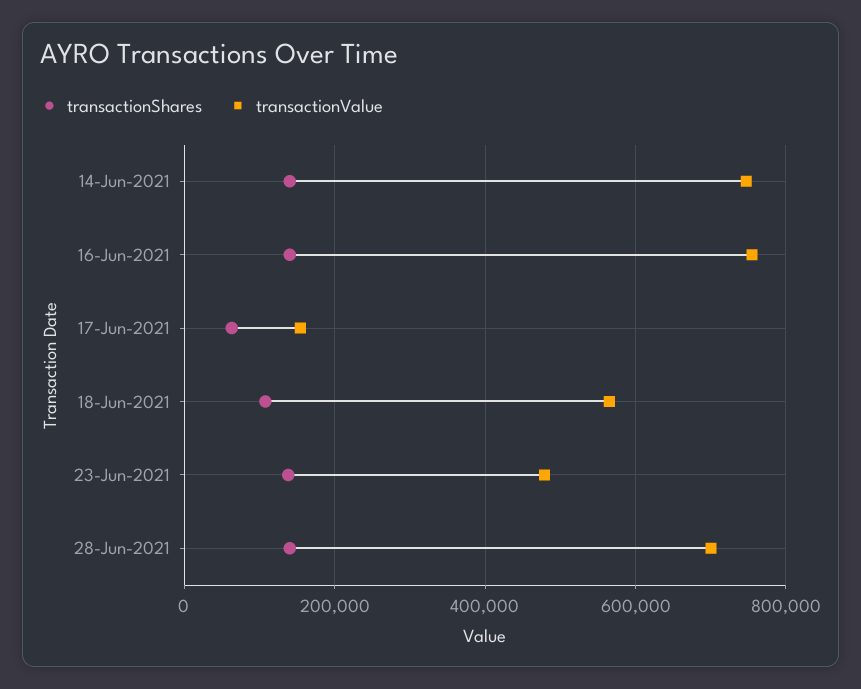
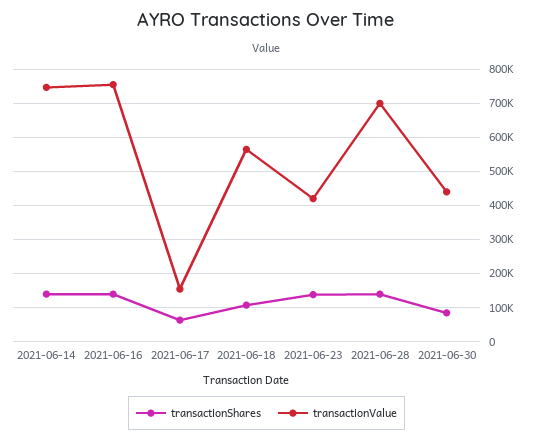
transactionValue, 23-Jun-2021: 480000 -> 420000
transactionShares, 2021-06-30: none -> 80000
transactionValue, 2021-06-30: none -> 440000

